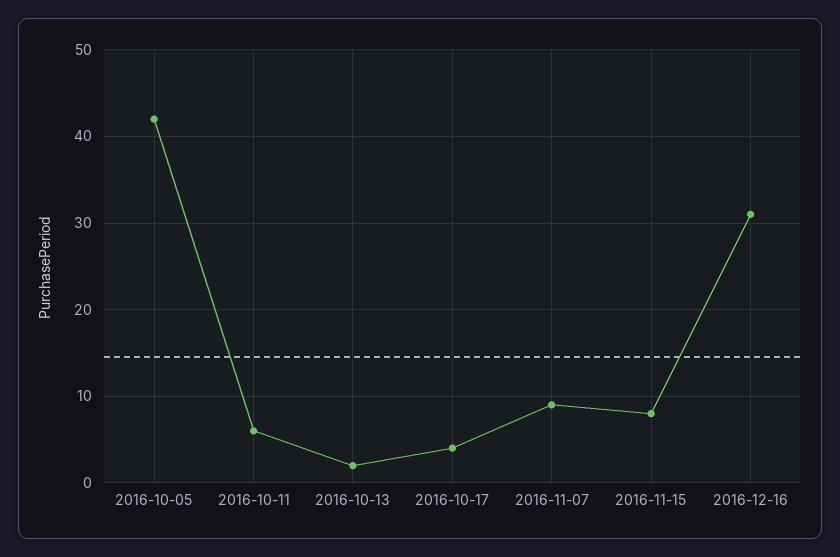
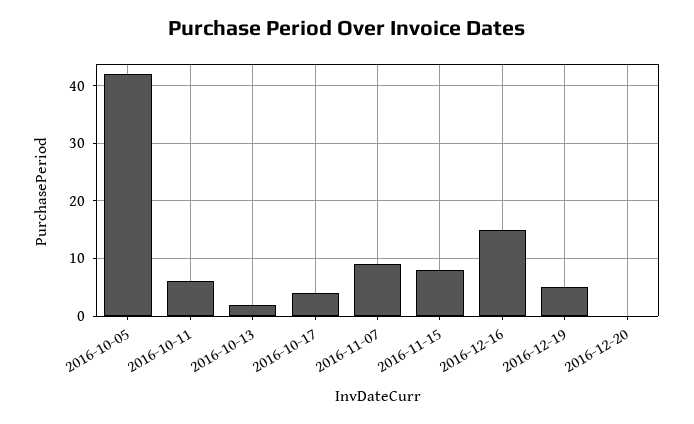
2016-12-16: 31 -> 15
2016-12-19: none -> 5
2016-12-20: none -> 0

